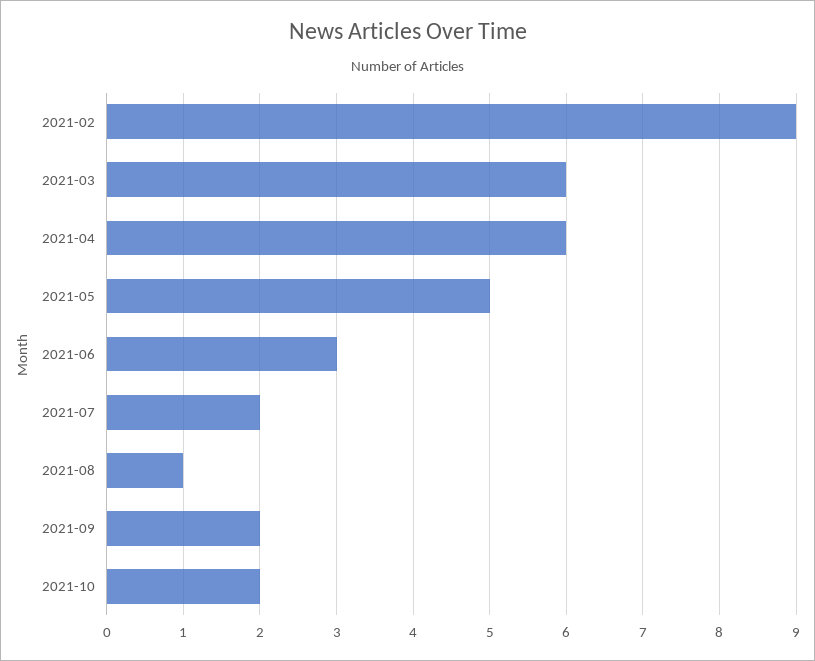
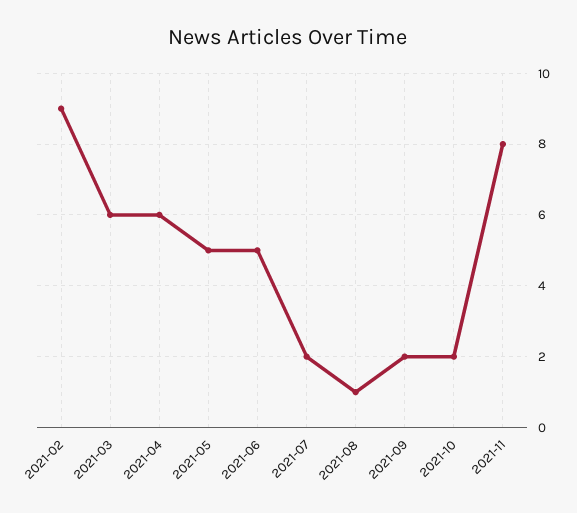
2021-06: 3 -> 5
2021-11: none -> 8

